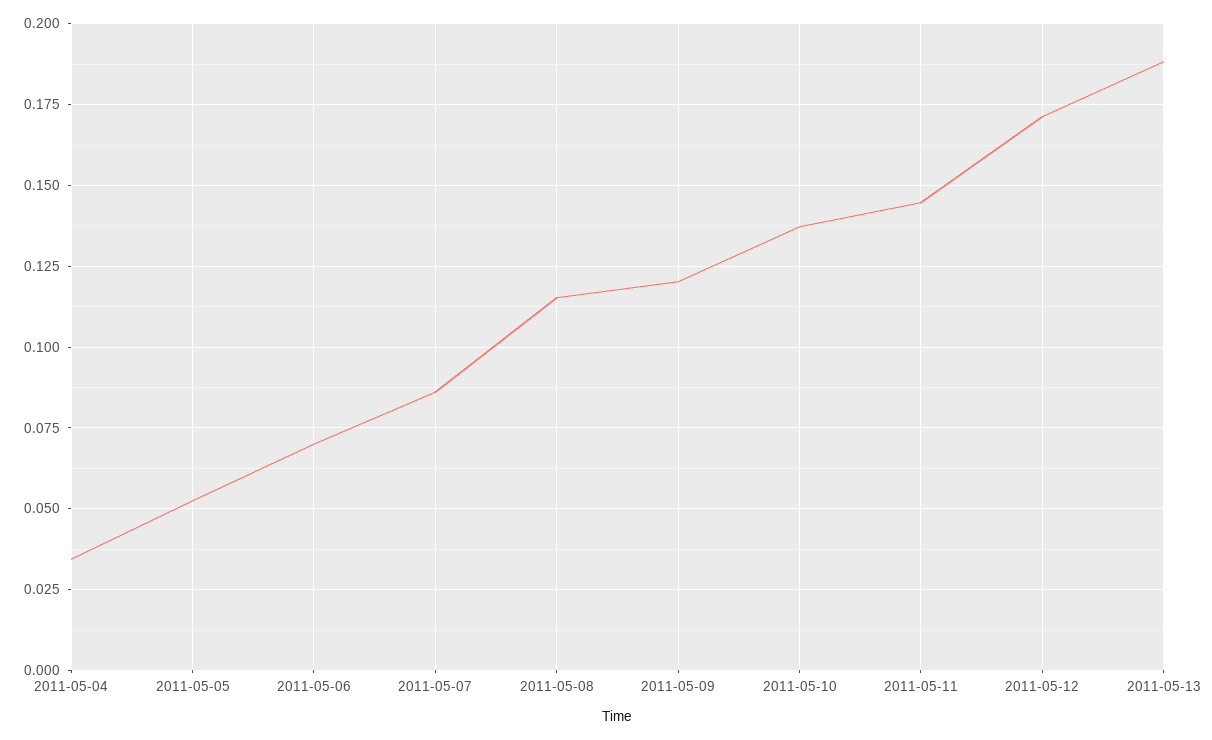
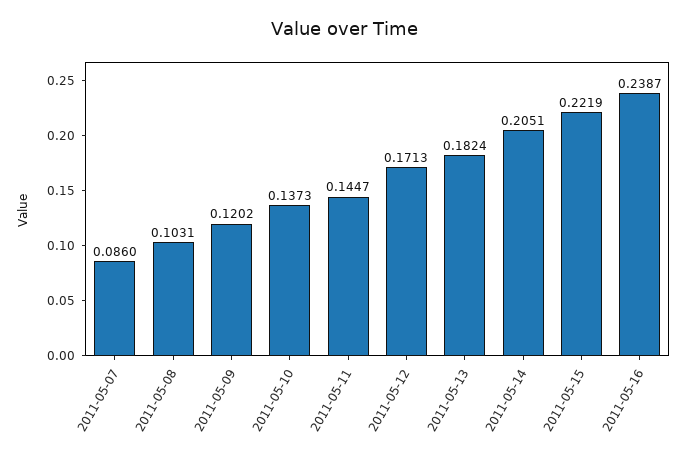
2011-05-04: 0.035 -> none
2011-05-05: 0.0525 -> none
2011-05-06: 0.07 -> none
2011-05-08: 0.115 -> 0.1031
2011-05-13: 0.1875 -> 0.1824
2011-05-14: none -> 0.2051
2011-05-15: none -> 0.2219
2011-05-16: none -> 0.2387

